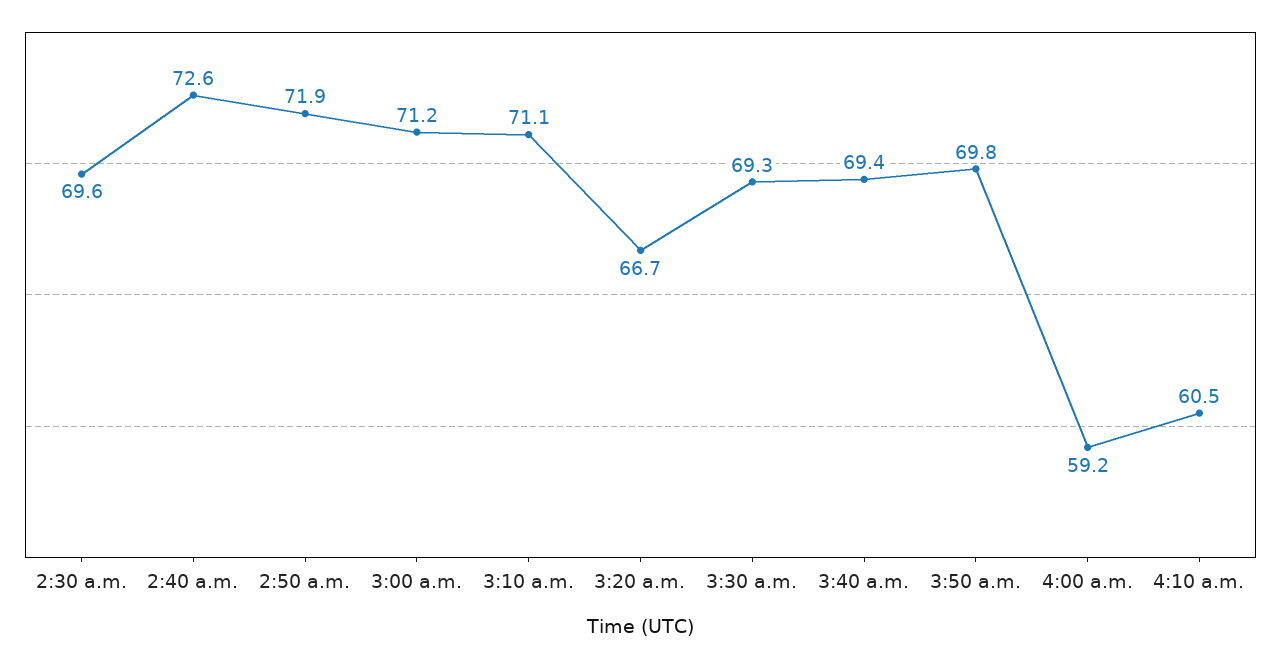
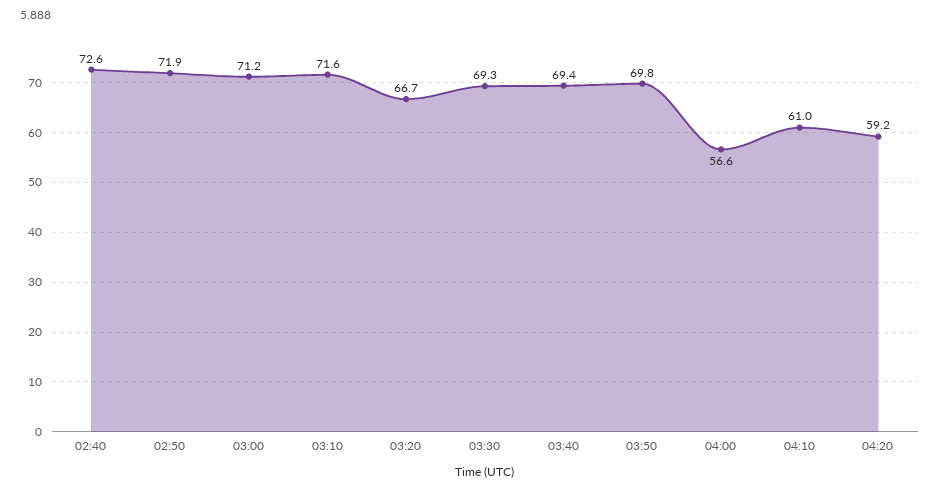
2:30 a.m.: 69.6 -> none
3:10 a.m.: 71.1 -> 71.6
4:00 a.m.: 59.2 -> 56.6
4:10 a.m.: 60.5 -> 61
04:20: none -> 59.2

